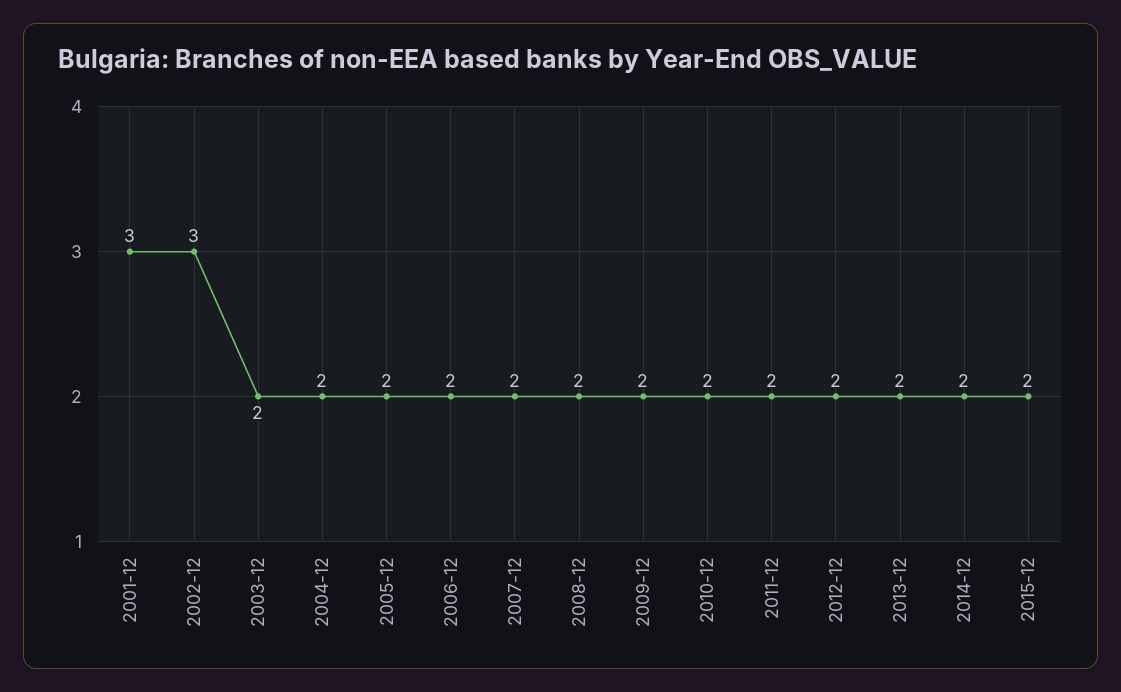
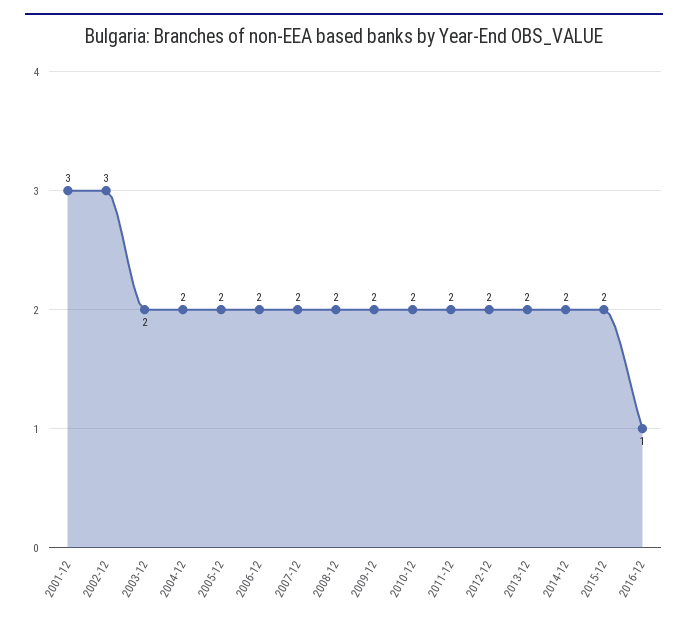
2016-12: none -> 1

